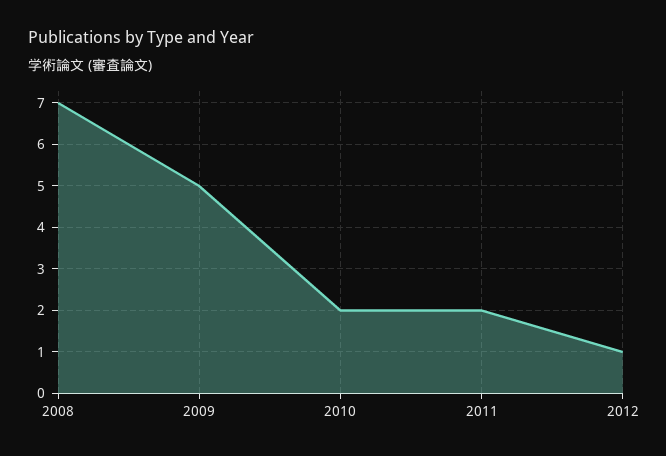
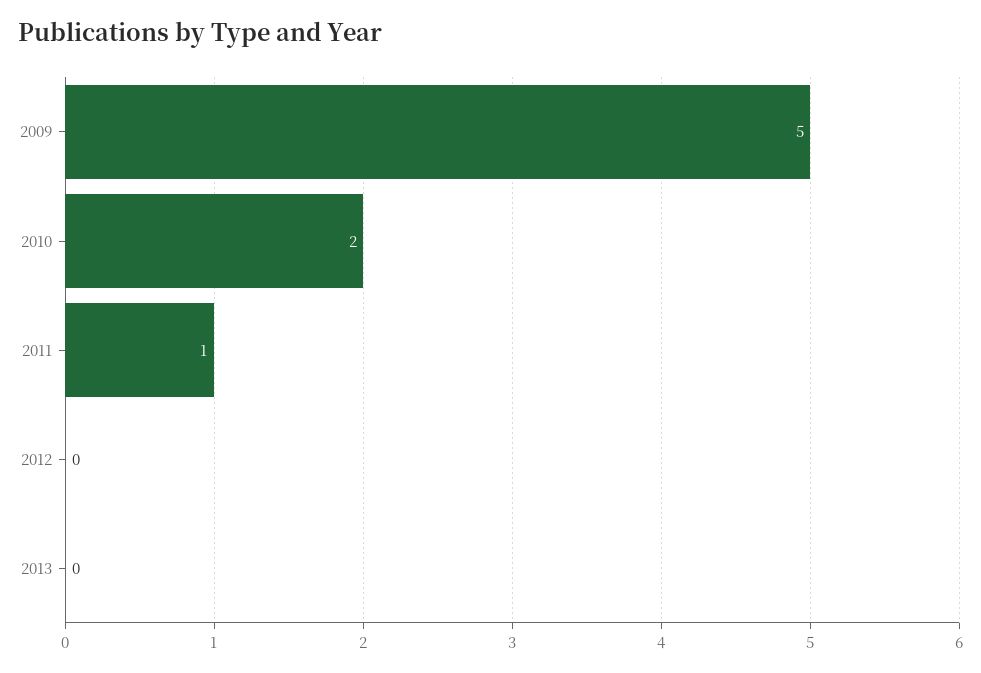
2008: 7 -> none
2011: 2 -> 1
2012: 1 -> 0
2013: none -> 0

